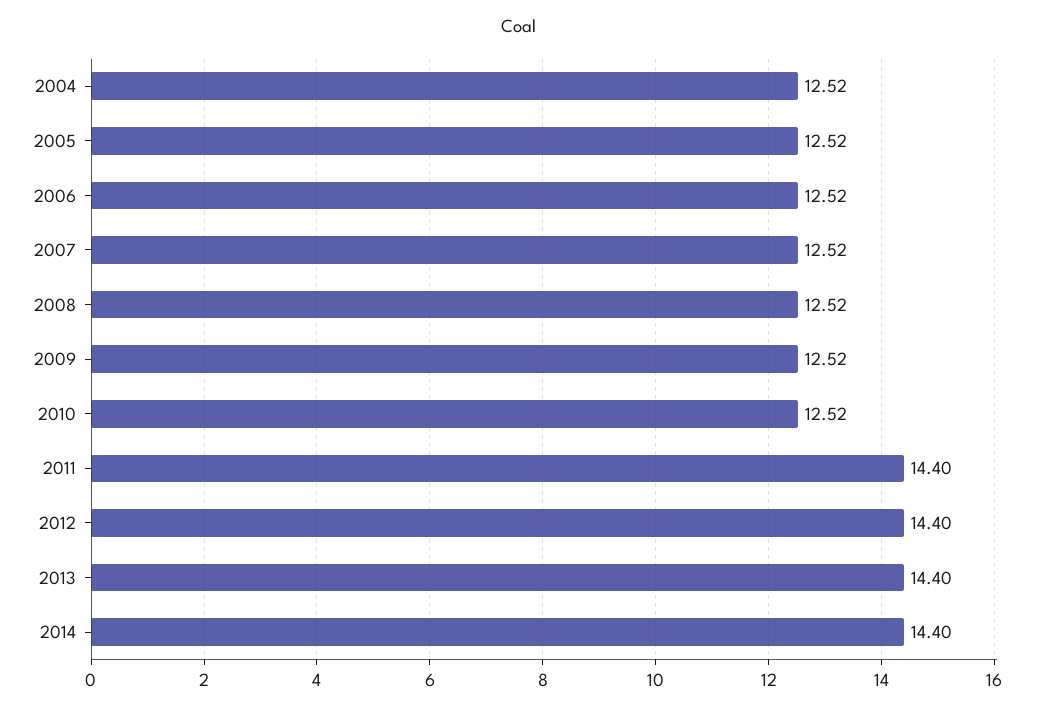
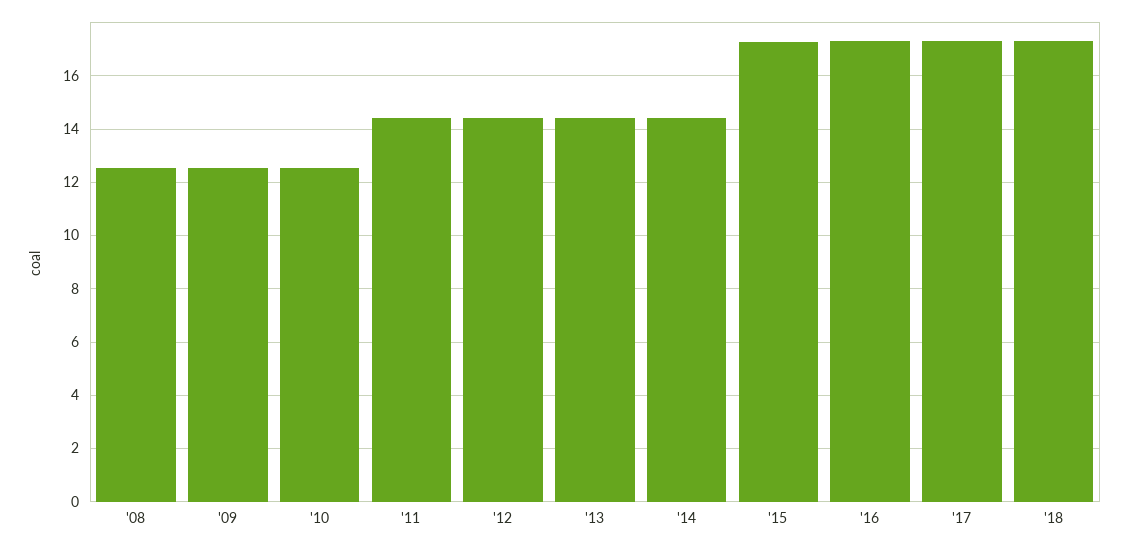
2004: 12.52 -> none
2005: 12.52 -> none
2006: 12.52 -> none
2007: 12.52 -> none
'15: none -> 17.25
'16: none -> 17.25
'17: none -> 17.25
'18: none -> 17.25

